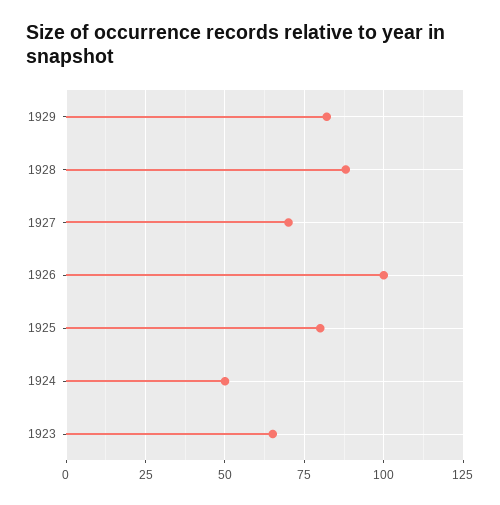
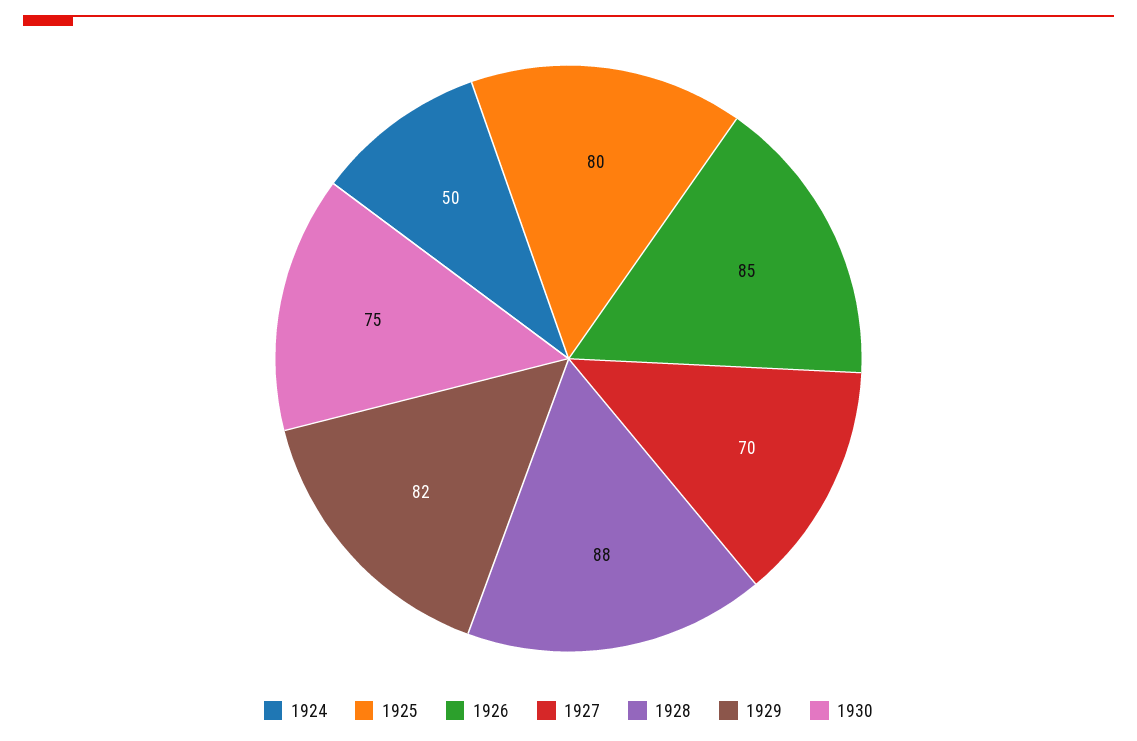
1926: 100 -> 85
1923: 65 -> none
1930: none -> 75

